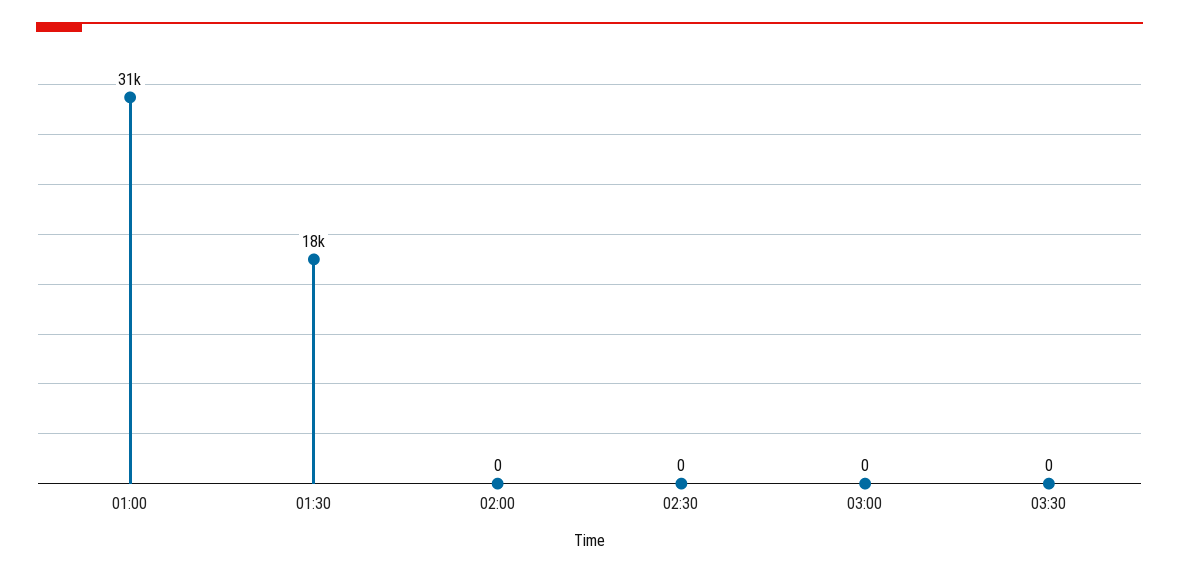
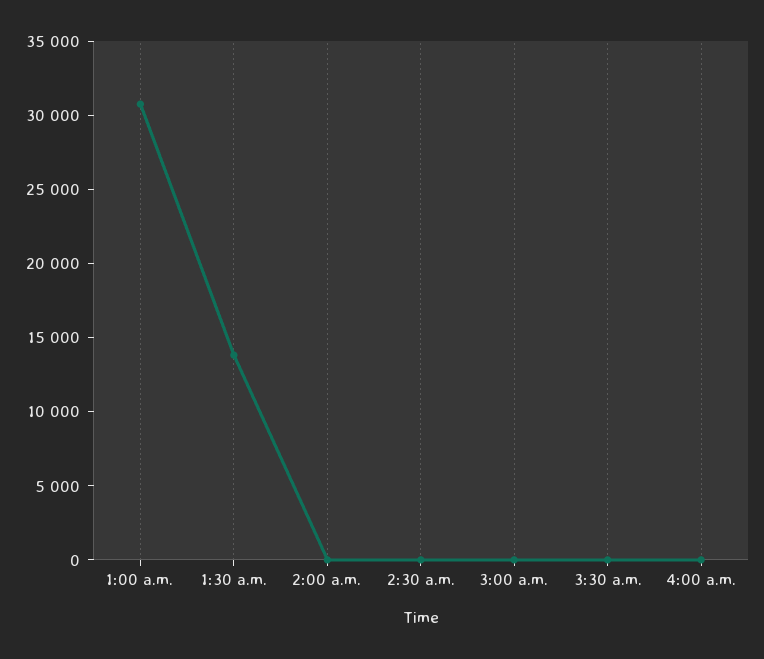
01:30: 18000 -> 14000
4:00 a.m.: none -> 0

